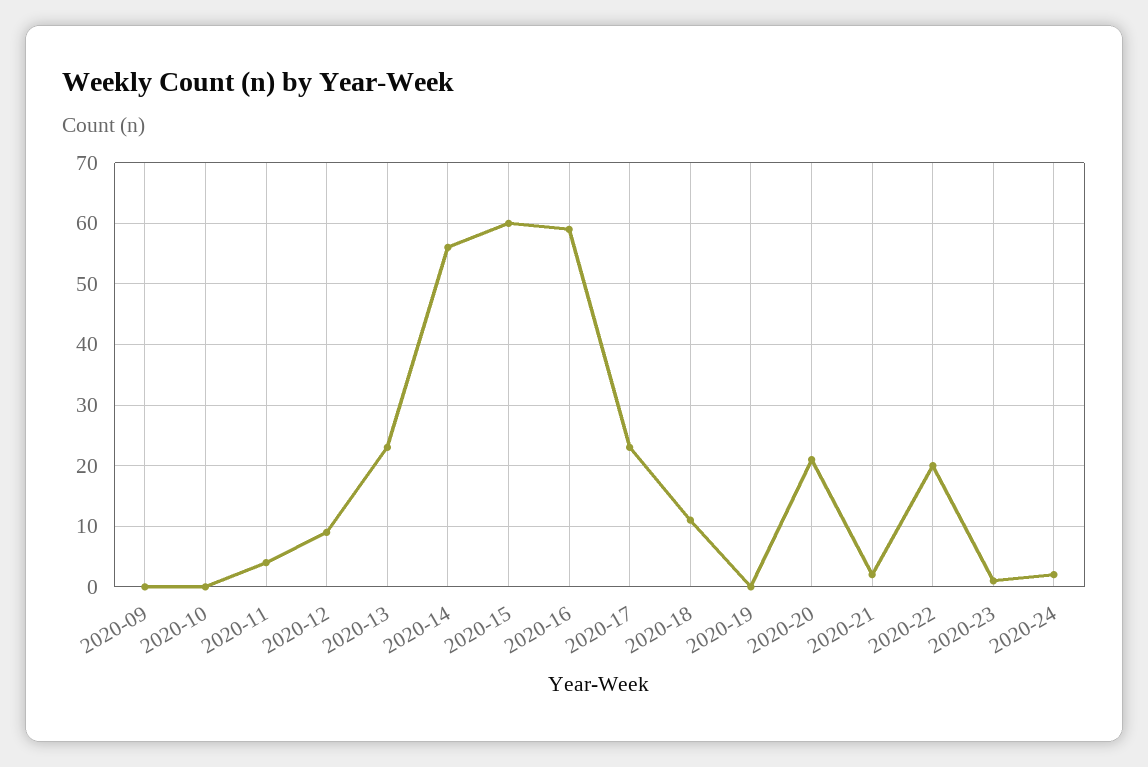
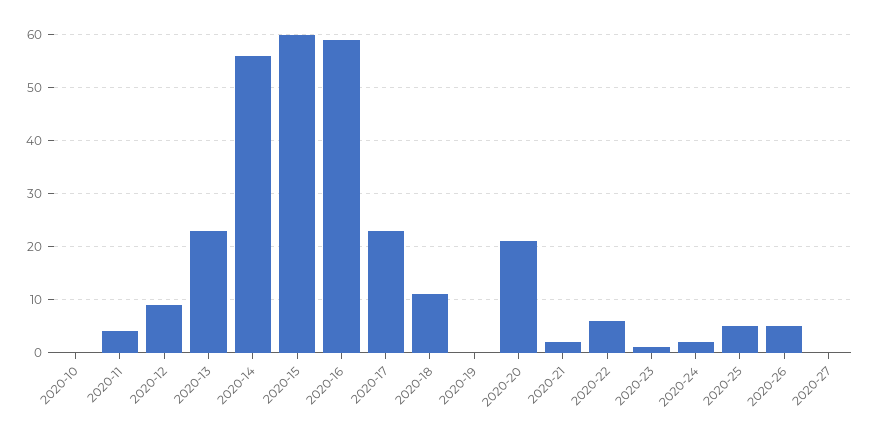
2020-09: 0 -> none
2020-22: 20 -> 5
2020-25: none -> 5
2020-26: none -> 5
2020-27: none -> 0

